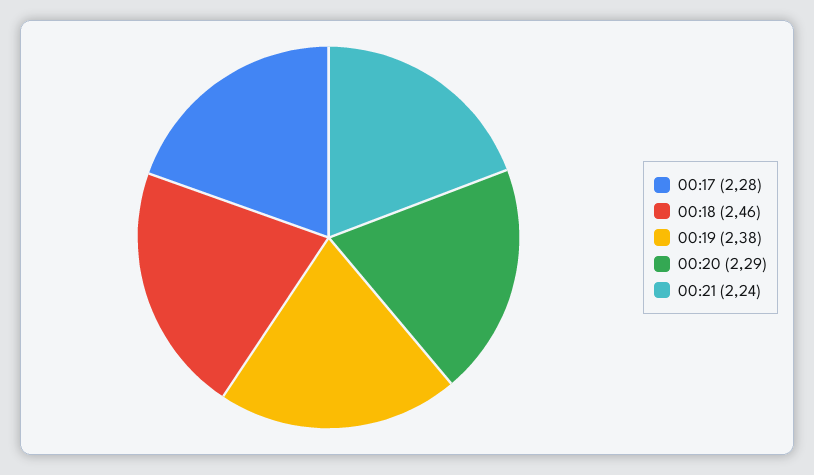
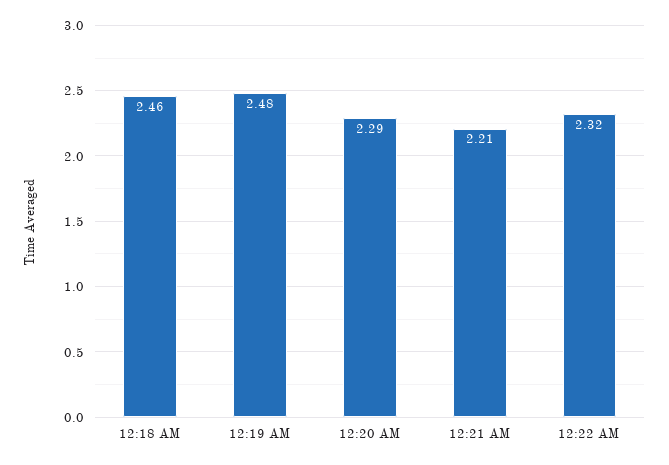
00:17: 2.28 -> none
00:19: 2.38 -> 2.48
00:21: 2.24 -> 2.21
12:22 AM: none -> 2.32

